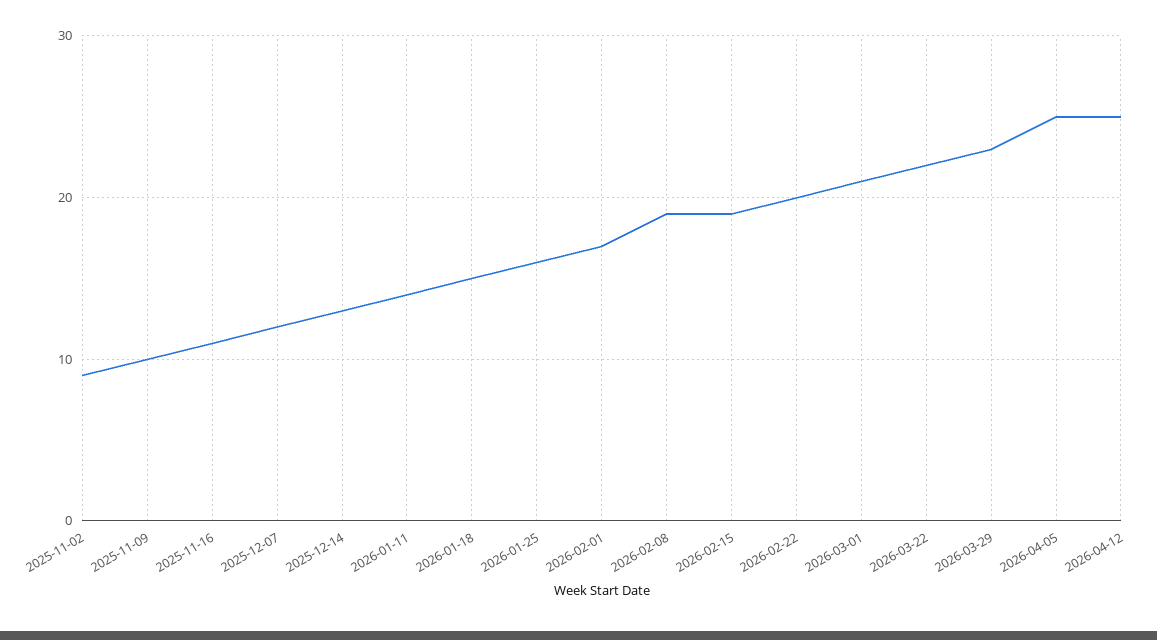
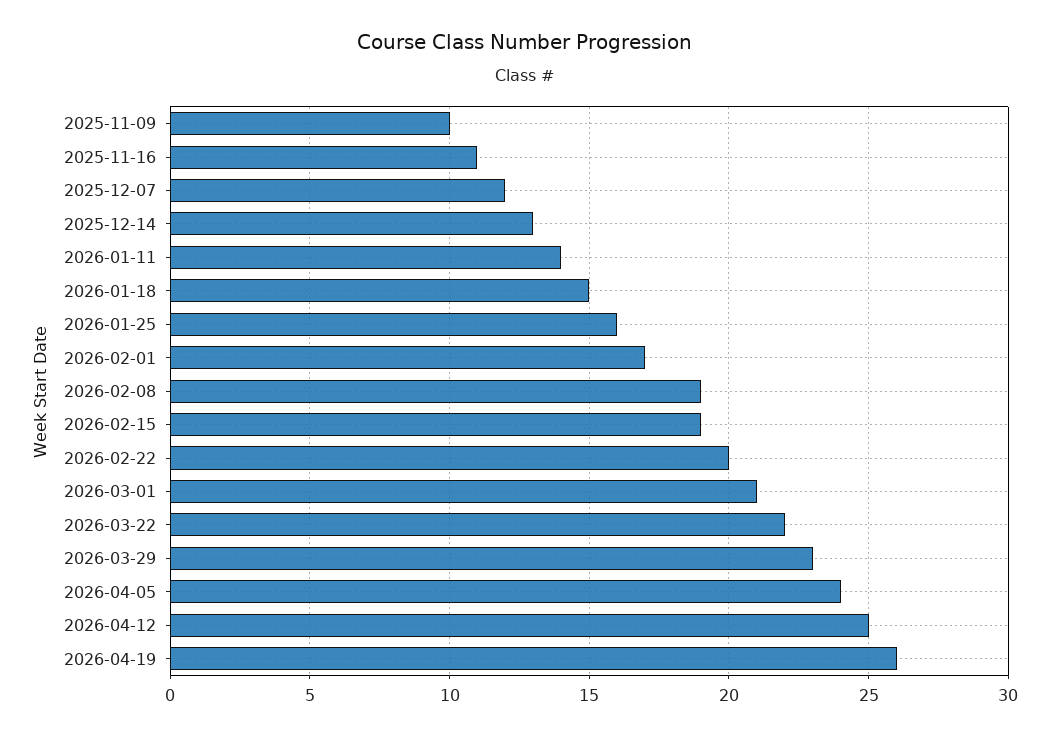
2025-11-02: 9 -> none
2026-04-05: 25 -> 24
2026-04-19: none -> 26

